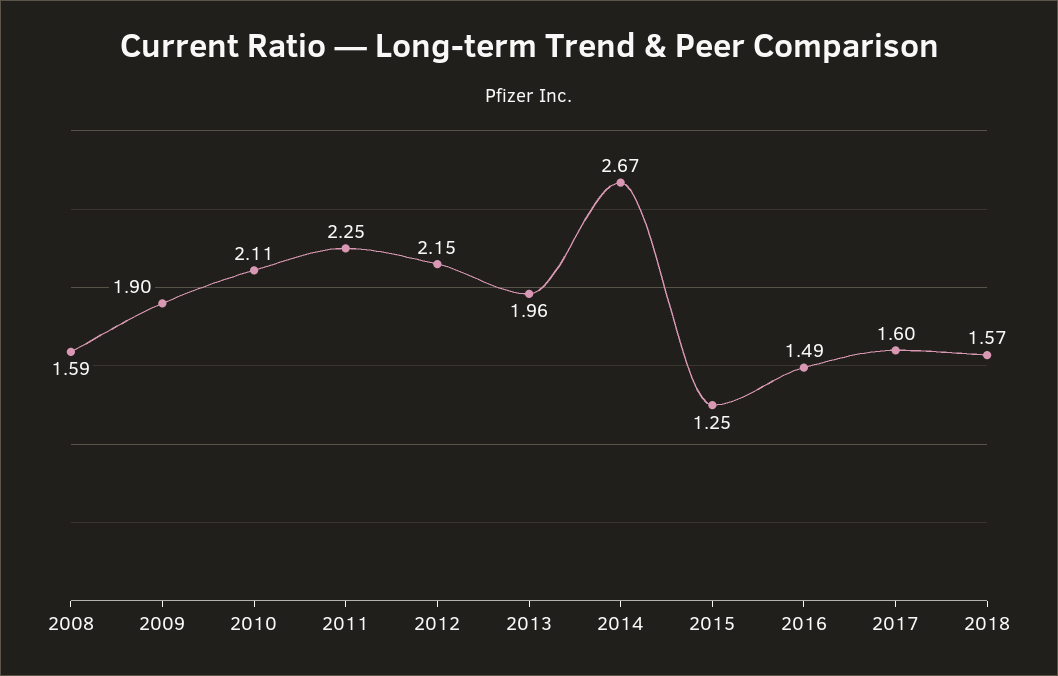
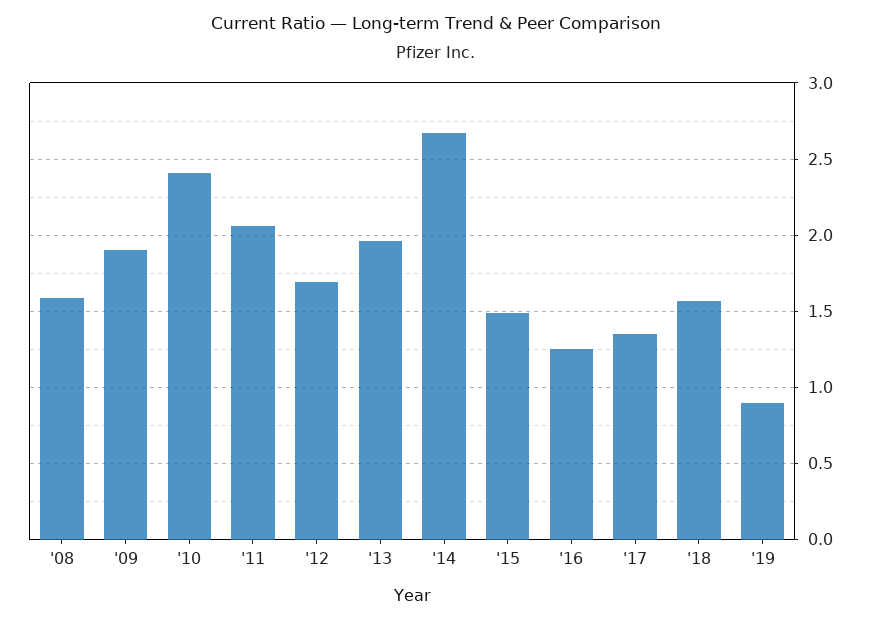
2010: 2.11 -> 2.4
2011: 2.25 -> 2.05
2012: 2.15 -> 1.7
2015: 1.25 -> 1.5
2016: 1.49 -> 1.25
2017: 1.6 -> 1.35
'19: none -> 0.9

